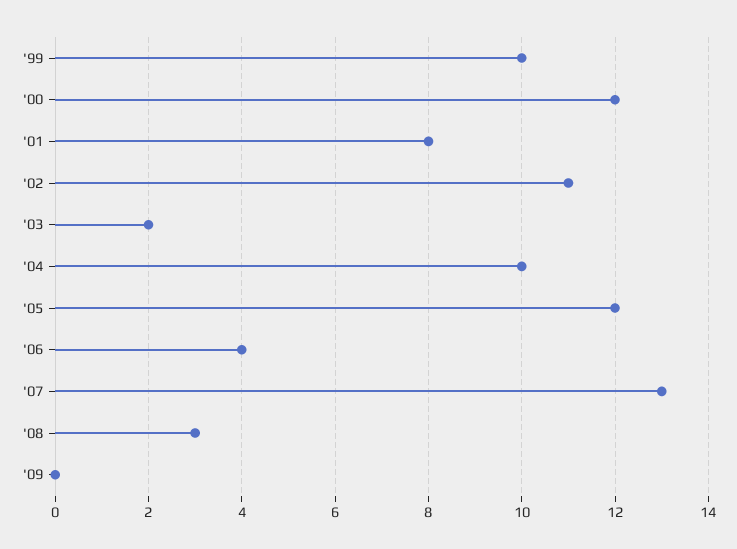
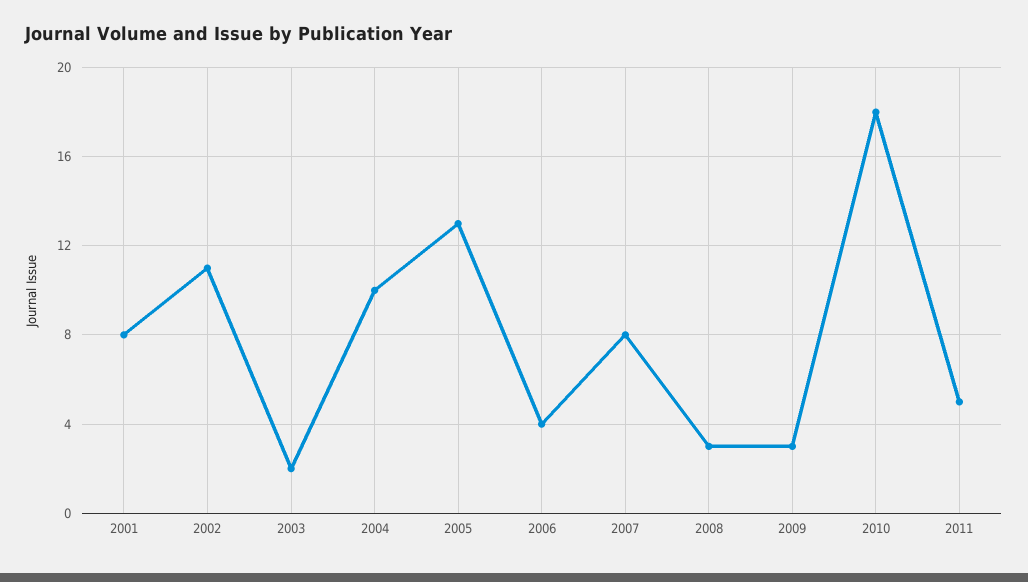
'99: 10 -> none
'00: 12 -> none
'05: 12 -> 13
'07: 13 -> 8
'09: 0 -> 3
2010: none -> 18
2011: none -> 5

